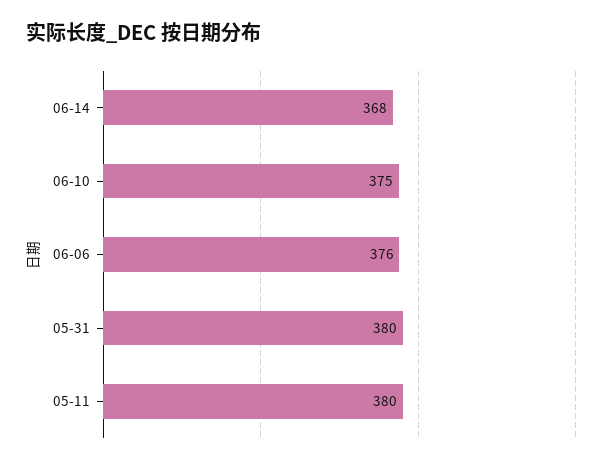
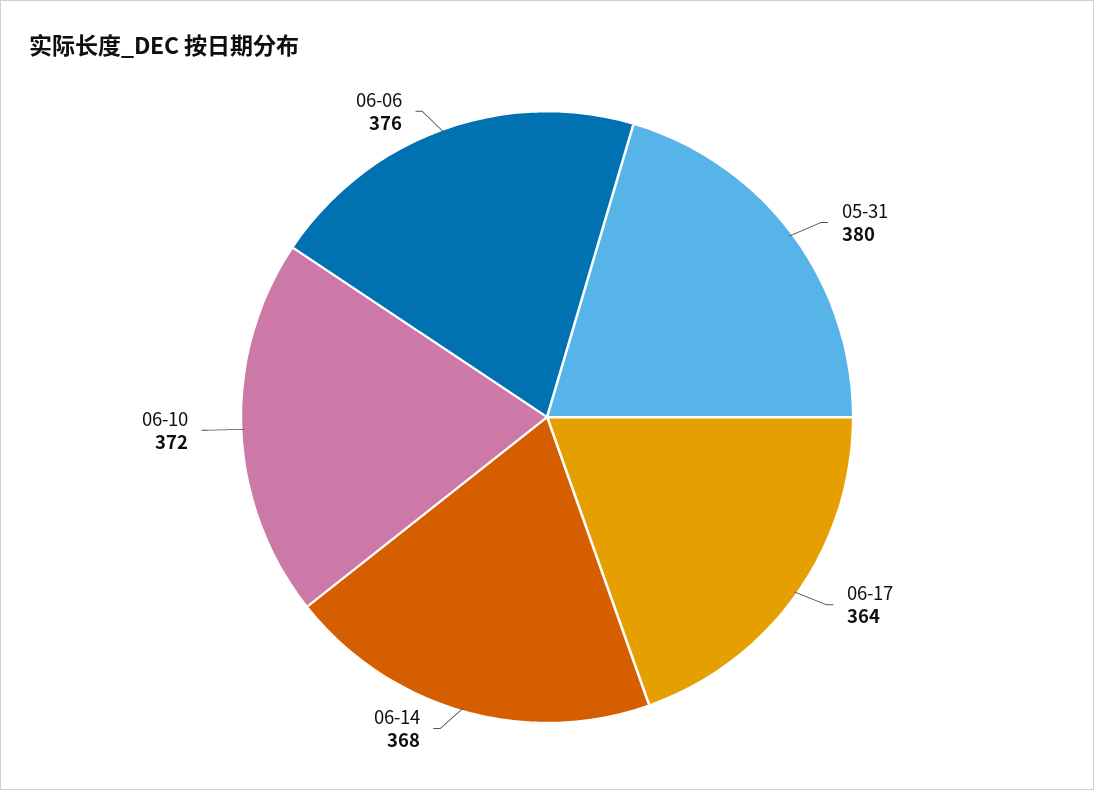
06-10: 375 -> 372
05-11: 380 -> none
06-17: none -> 364

